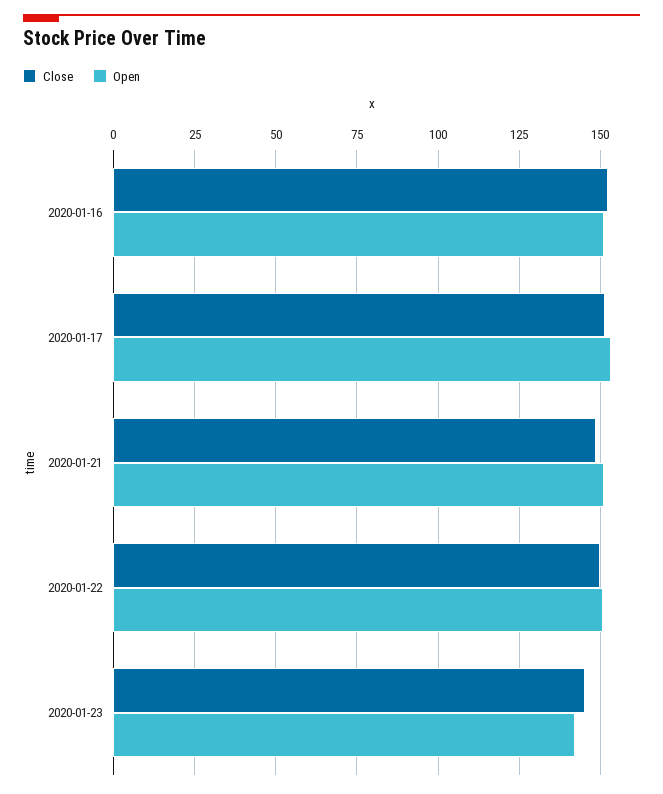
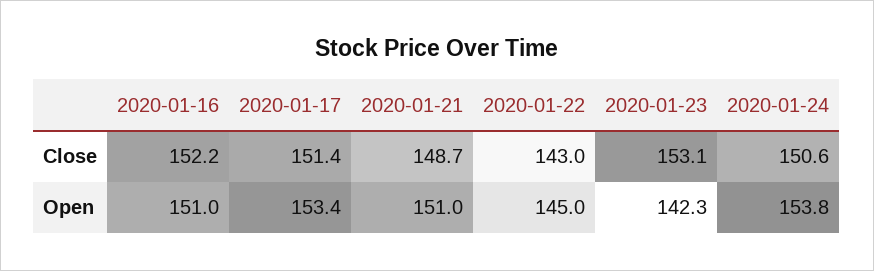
Close, 2020-01-22: 150 -> 143
Open, 2020-01-22: 150 -> 145
Close, 2020-01-23: 145 -> 153.1
Close, 2020-01-24: none -> 150.6
Open, 2020-01-24: none -> 153.8

